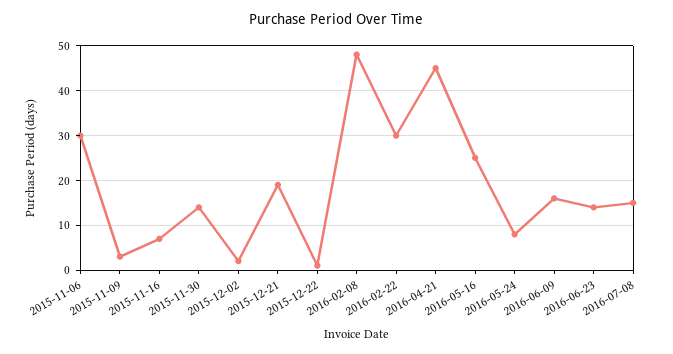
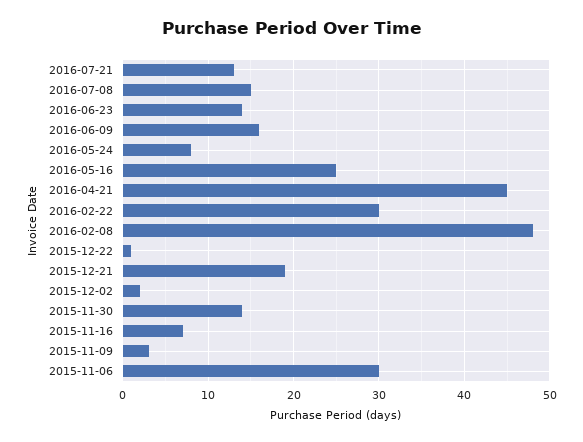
2016-07-21: none -> 13

